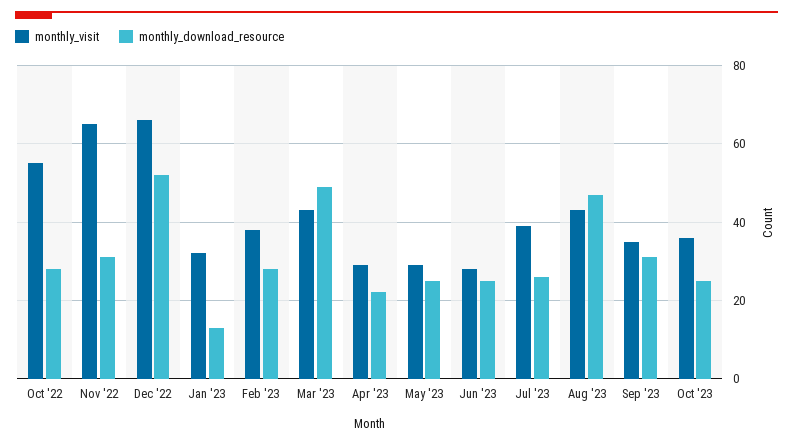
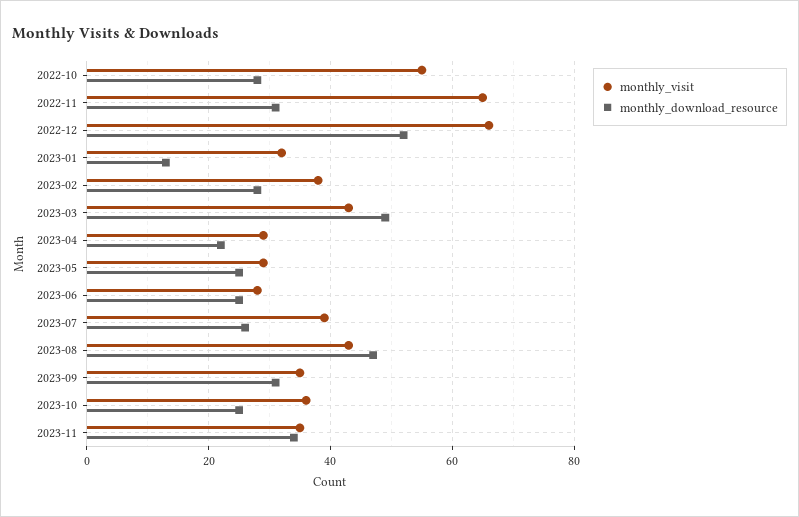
monthly_visit, 2023-11: none -> 35
monthly_download_resource, 2023-11: none -> 35

